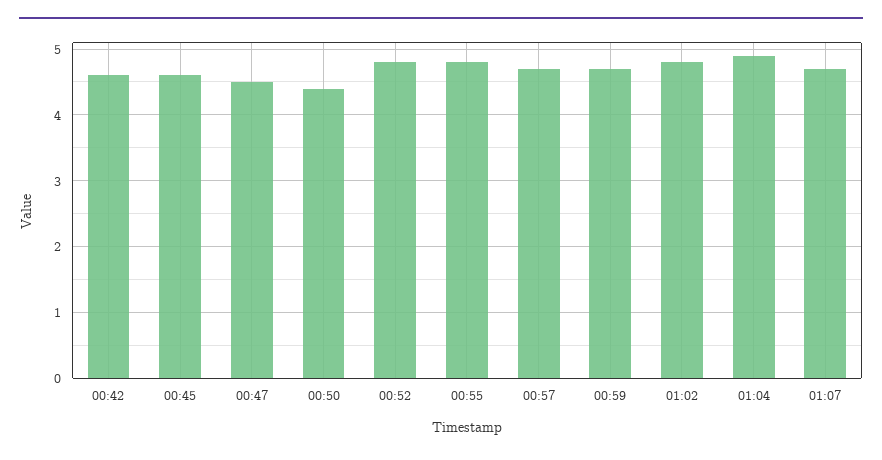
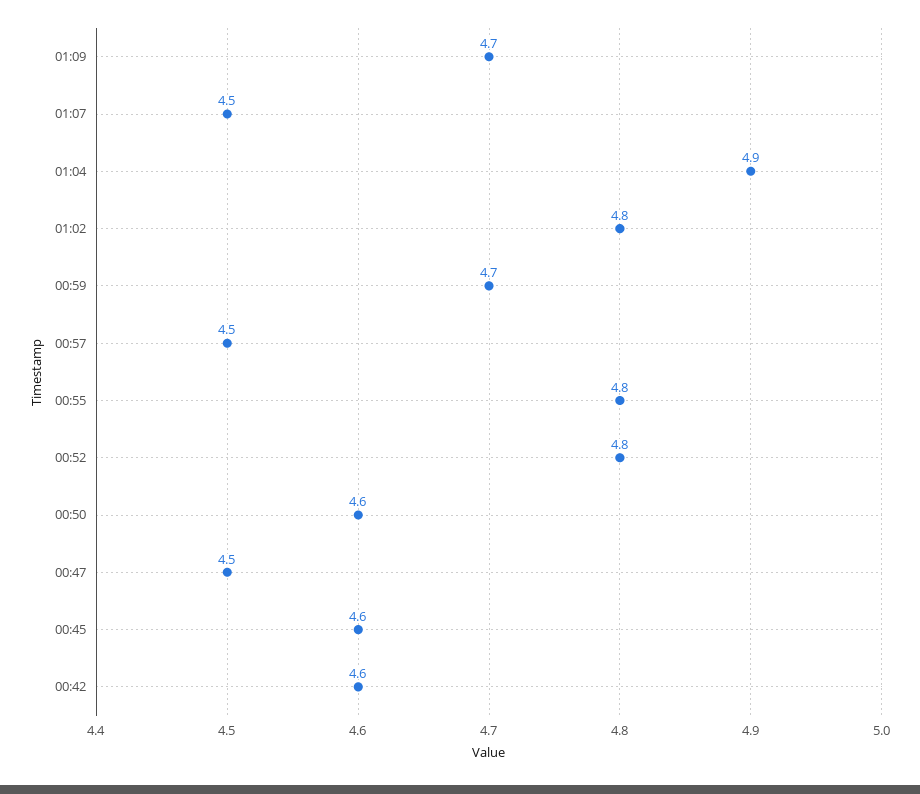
00:50: 4.4 -> 4.6
00:57: 4.7 -> 4.5
01:07: 4.7 -> 4.5
01:09: none -> 4.7

